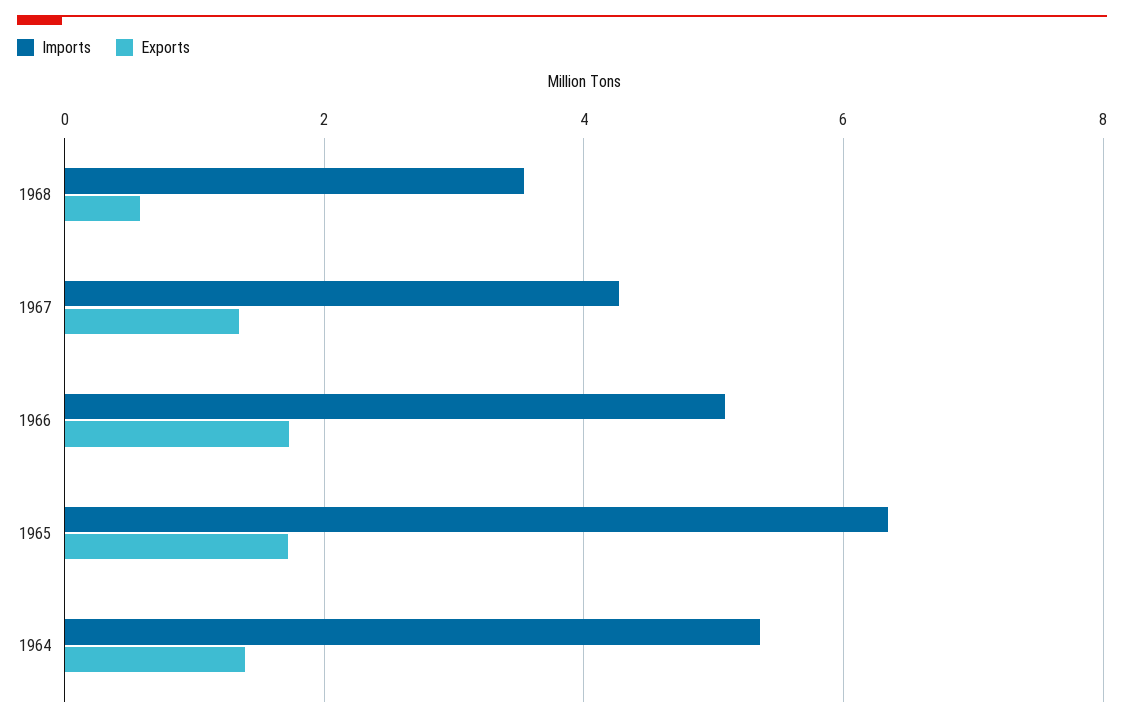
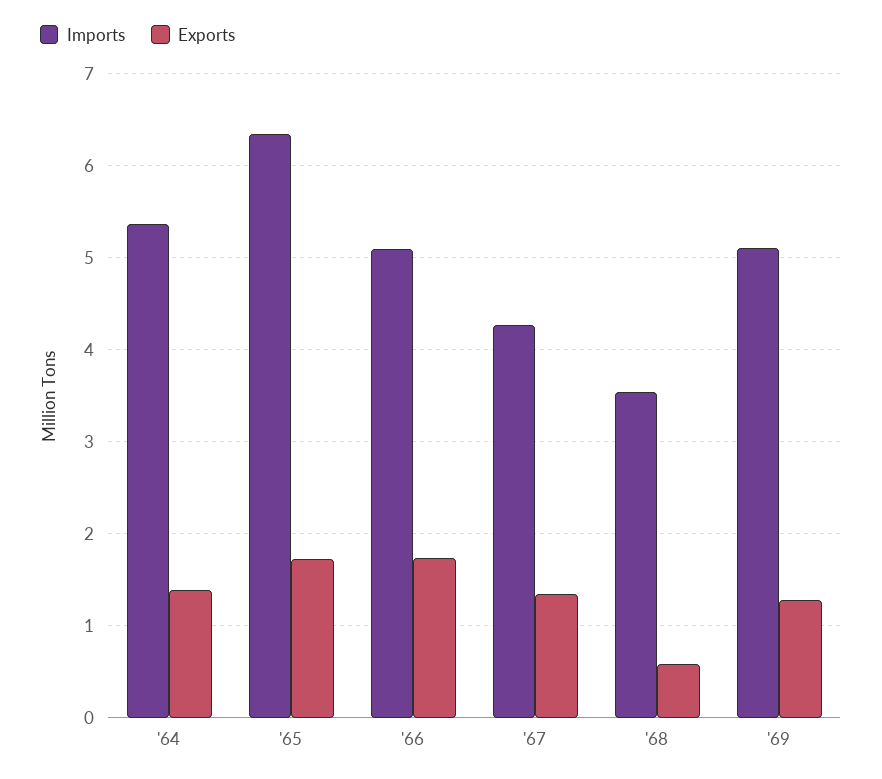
Imports, '69: none -> 5.1
Exports, '69: none -> 1.3

